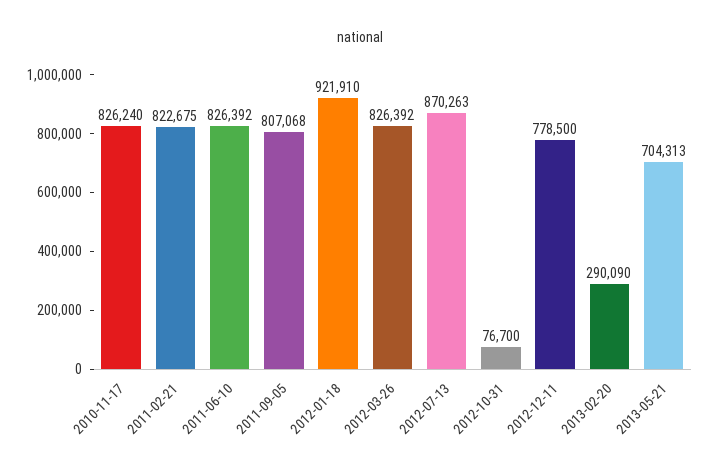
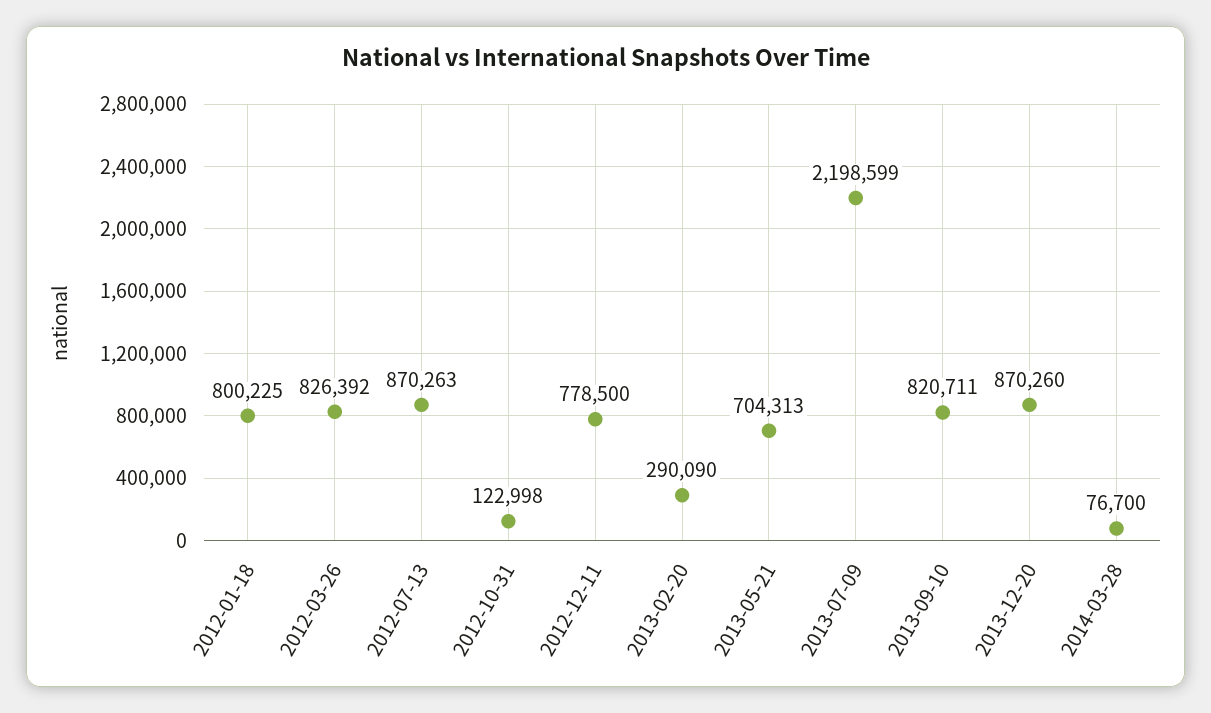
2010-11-17: 826240 -> none
2011-02-21: 822675 -> none
2011-06-10: 826392 -> none
2011-09-05: 807068 -> none
2012-01-18: 921910 -> 800225
2012-10-31: 76700 -> 122998
2013-07-09: none -> 2198599
2013-09-10: none -> 820711
2013-12-20: none -> 870260
2014-03-28: none -> 76700

